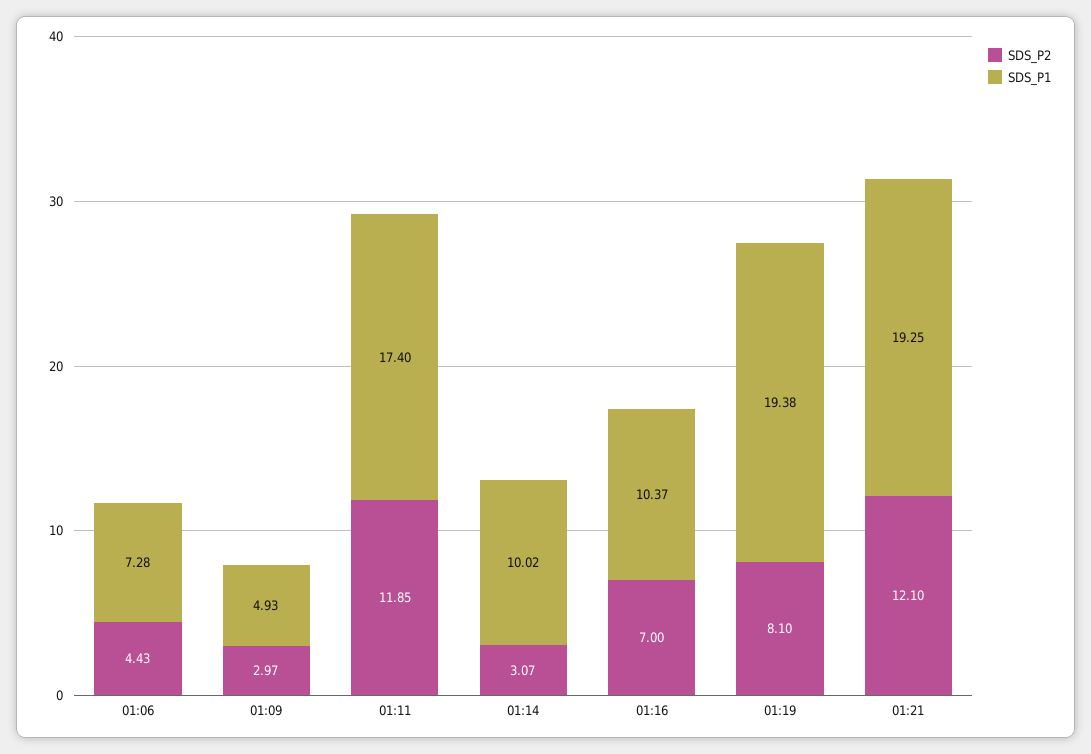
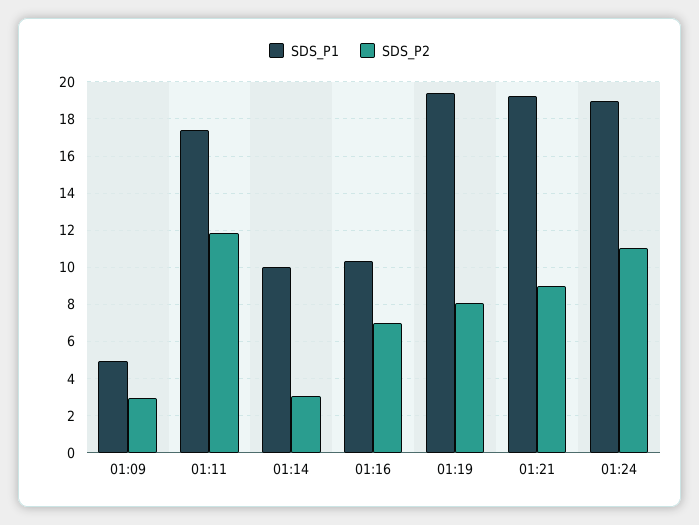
SDS_P2, 01:06: 4.43 -> none
SDS_P1, 01:06: 7.28 -> none
SDS_P2, 01:21: 12.1 -> 9
SDS_P1, 01:24: none -> 19
SDS_P2, 01:24: none -> 11

